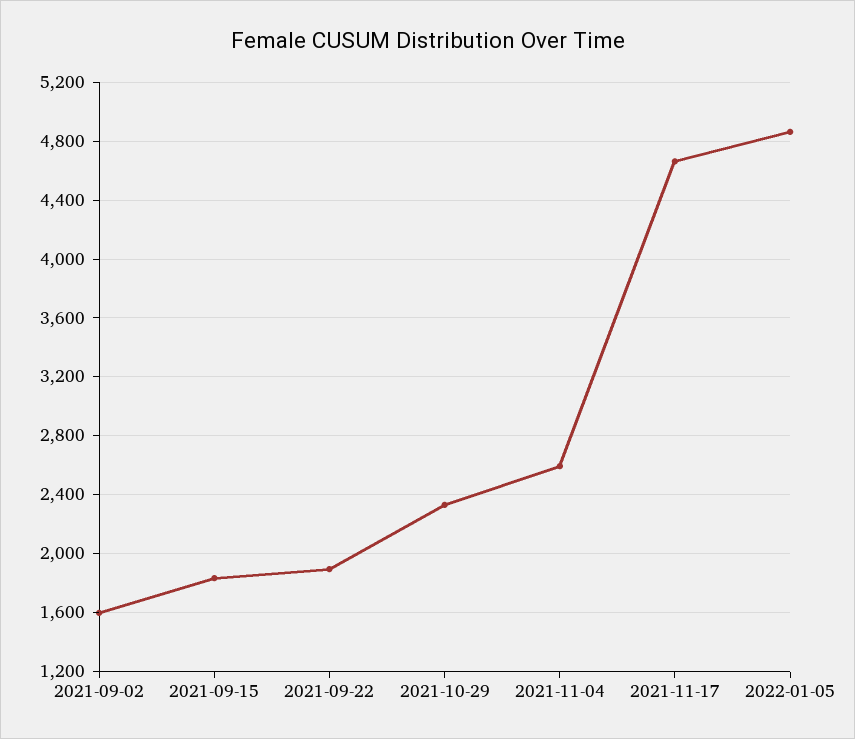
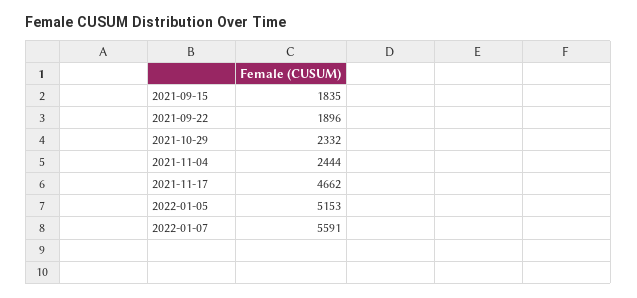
2021-09-02: 1600 -> none
2021-11-04: 2600 -> 2444
2022-01-05: 4850 -> 5153
2022-01-07: none -> 5591

